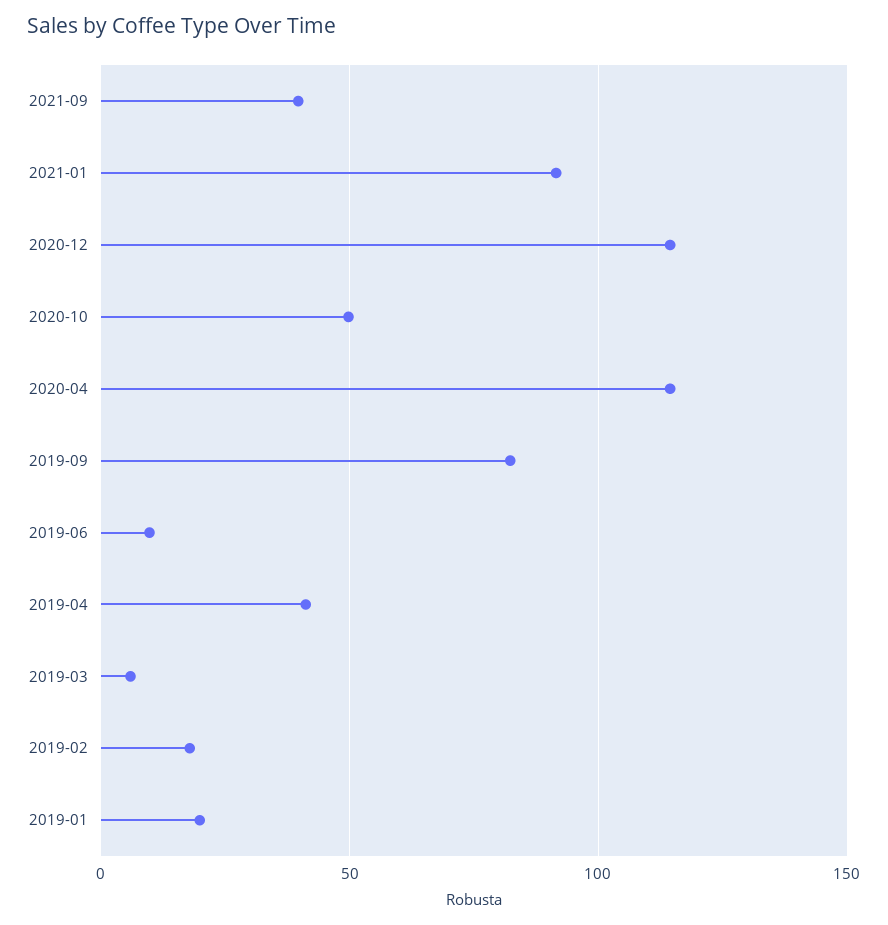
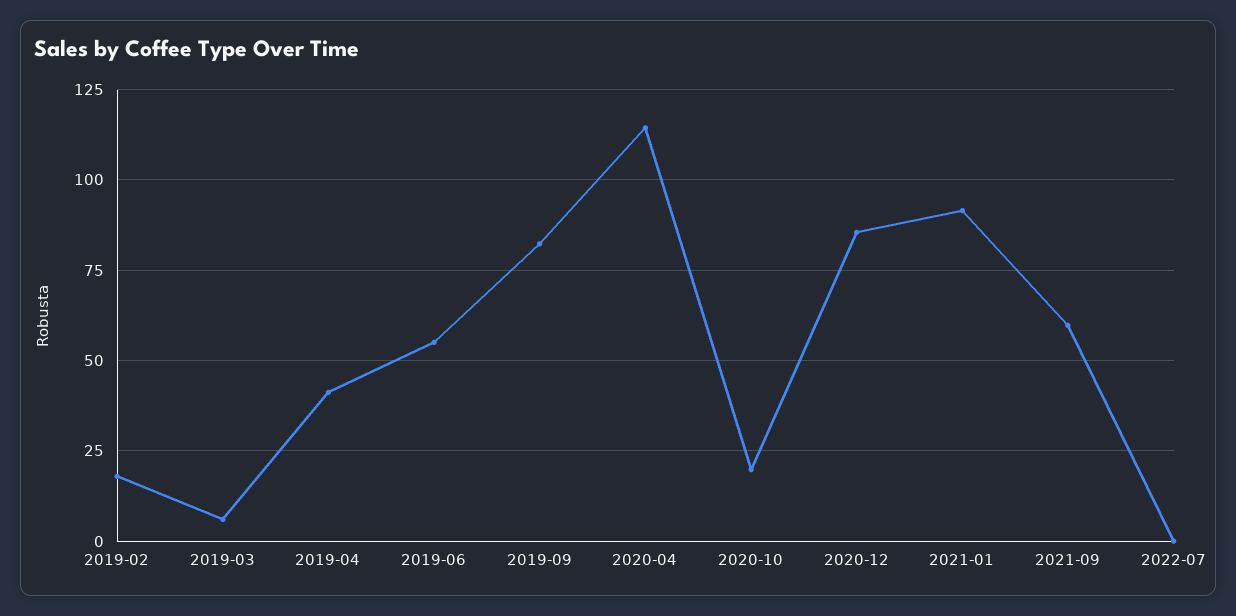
2021-09: 40 -> 60
2020-12: 115 -> 85
2020-10: 50 -> 20
2019-06: 10 -> 55
2019-01: 20 -> none
2022-07: none -> 0

